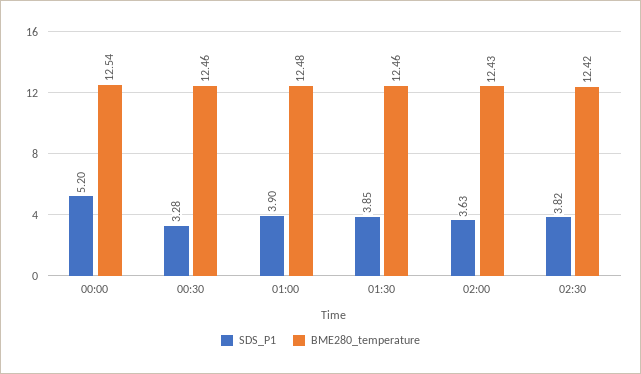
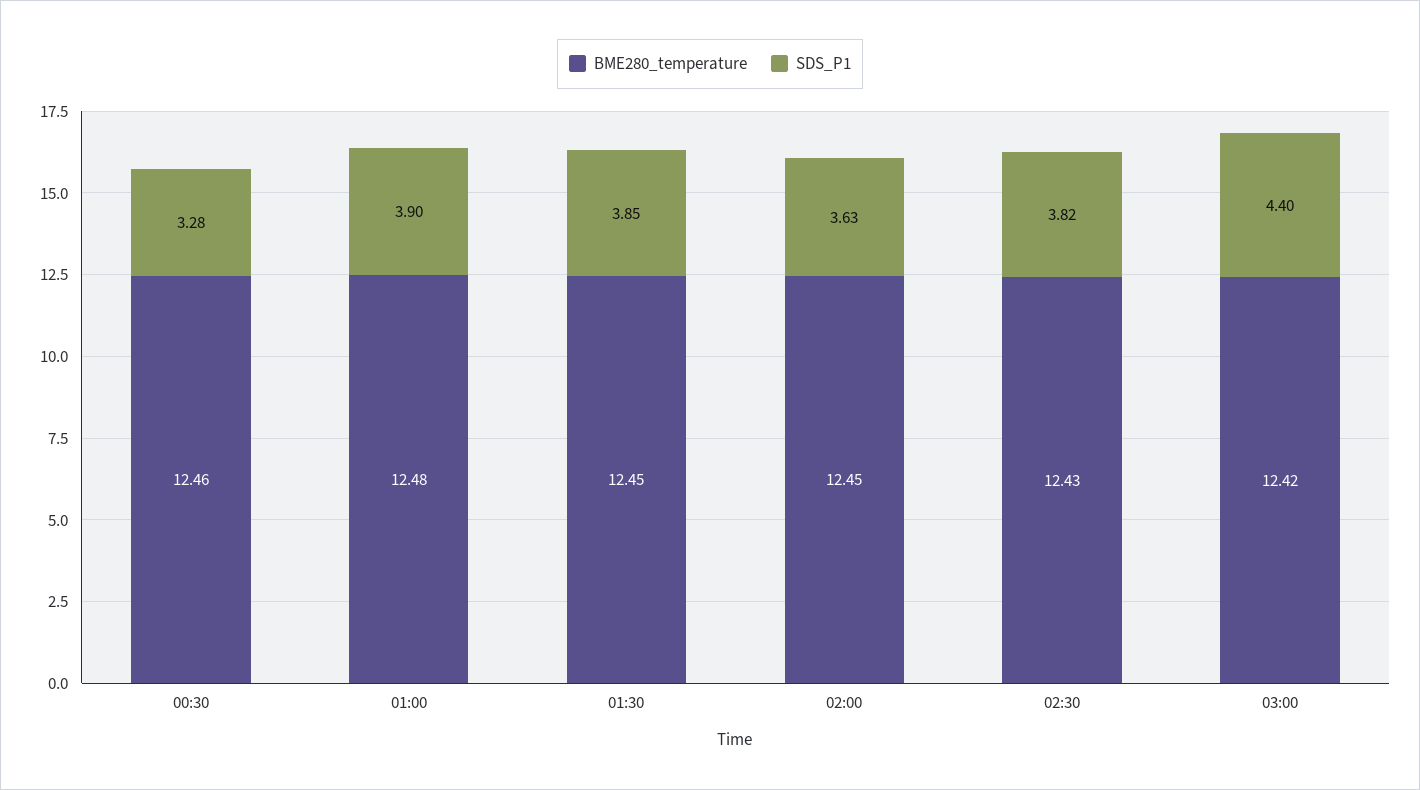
SDS_P1, 00:00: 5.2 -> none
BME280_temperature, 00:00: 12.54 -> none
BME280_temperature, 01:30: 12.46 -> 12.45
BME280_temperature, 02:00: 12.43 -> 12.45
BME280_temperature, 02:30: 12.42 -> 12.43
BME280_temperature, 03:00: none -> 12.42
SDS_P1, 03:00: none -> 4.4

